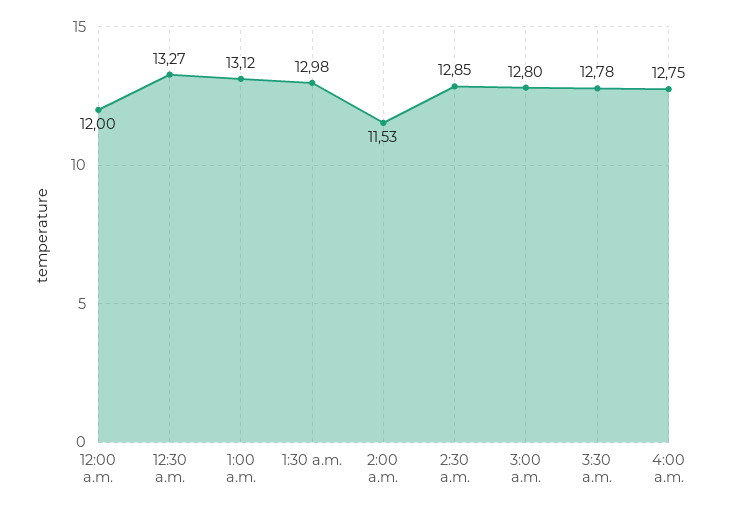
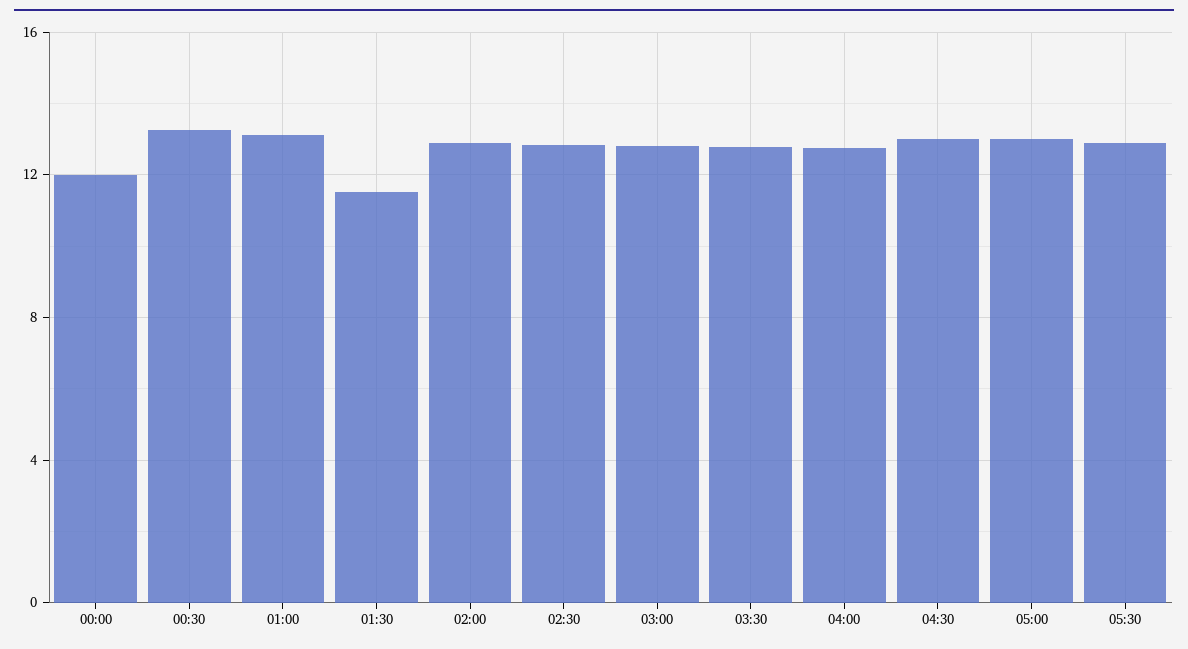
1:30 a.m.: 12.98 -> 11.5
2:00 a.m.: 11.53 -> 13
04:30: none -> 13
05:00: none -> 13
05:30: none -> 13

